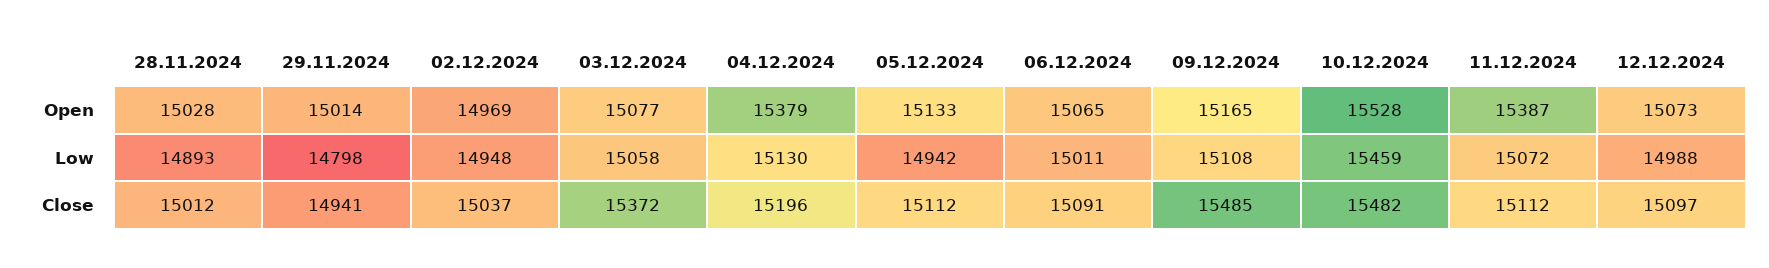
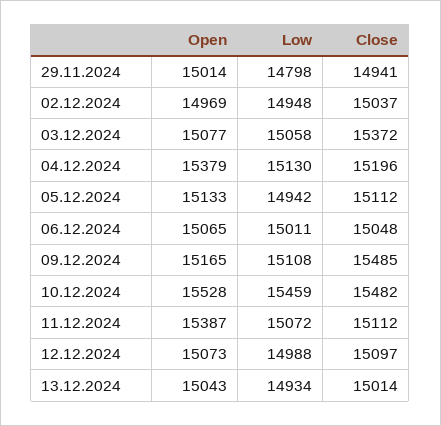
28.11.2024, Open: 15028 -> none
28.11.2024, Low: 14893 -> none
28.11.2024, Close: 15012 -> none
06.12.2024, Close: 15091 -> 15048
13.12.2024, Open: none -> 15043
13.12.2024, Low: none -> 14934
13.12.2024, Close: none -> 15014

